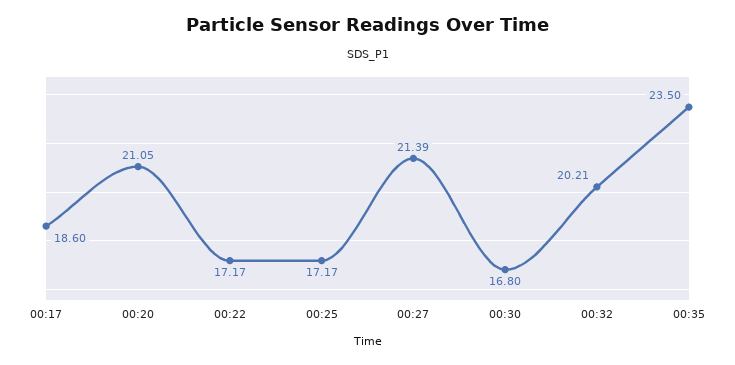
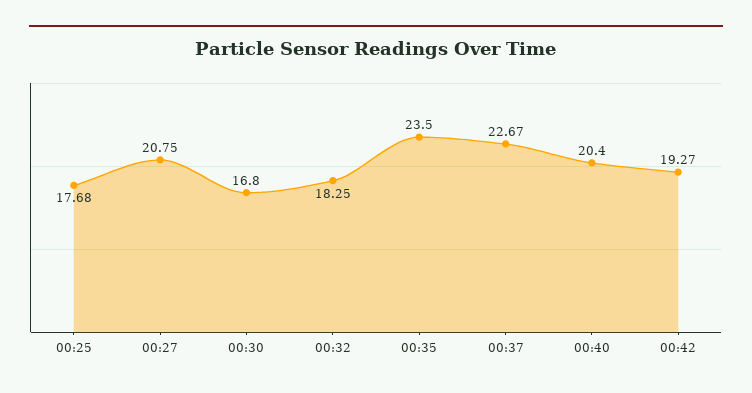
00:17: 18.6 -> none
00:20: 21.05 -> none
00:22: 17.17 -> none
00:25: 17.17 -> 17.68
00:27: 21.39 -> 20.75
00:32: 20.21 -> 18.25
00:37: none -> 22.67
00:40: none -> 20.4
00:42: none -> 19.27

